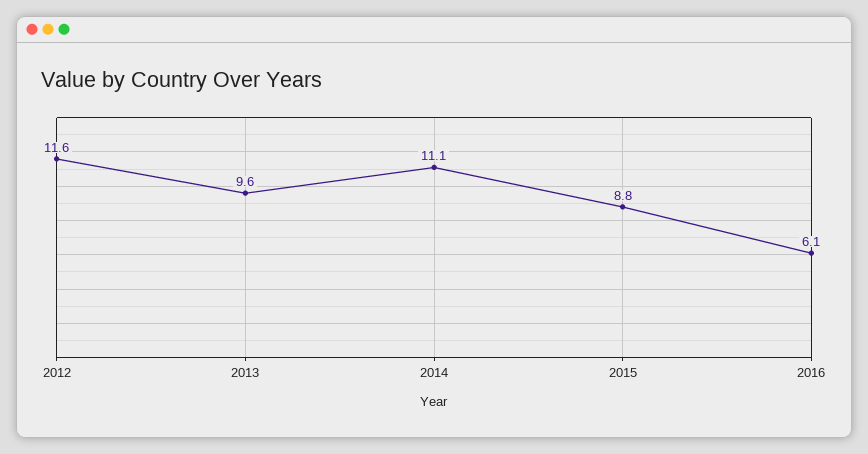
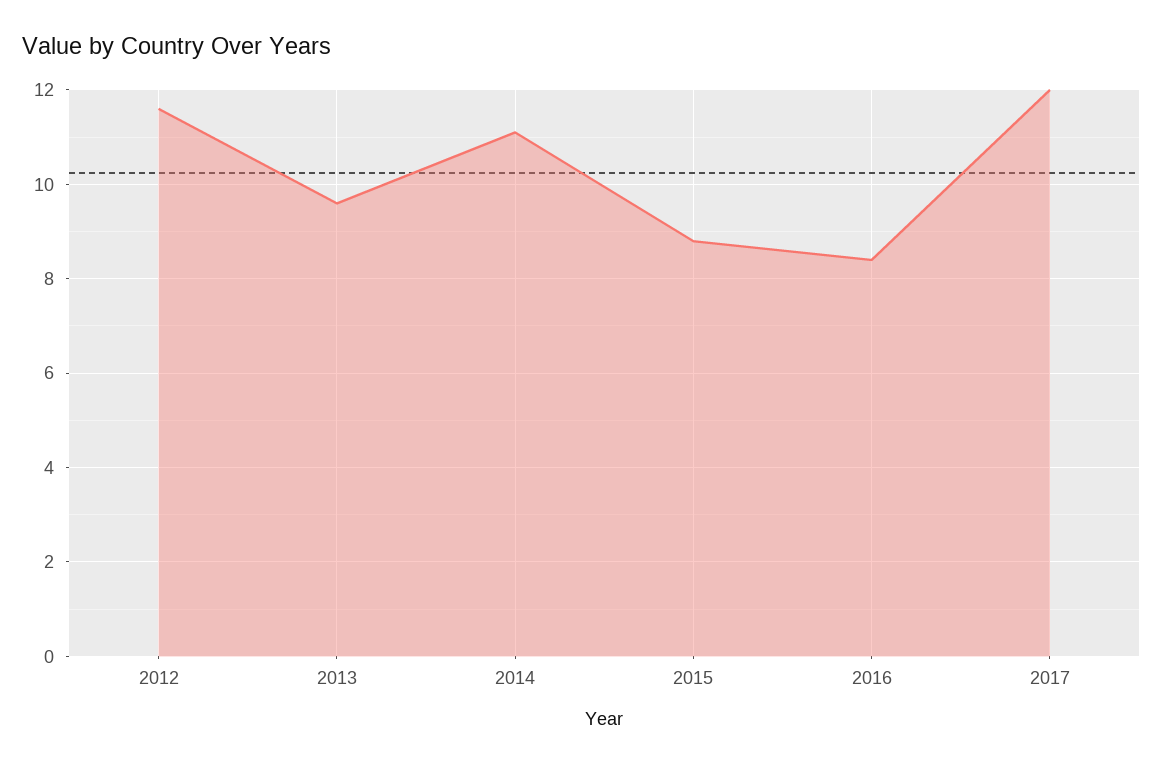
2016: 6.1 -> 8.5
2017: none -> 12

